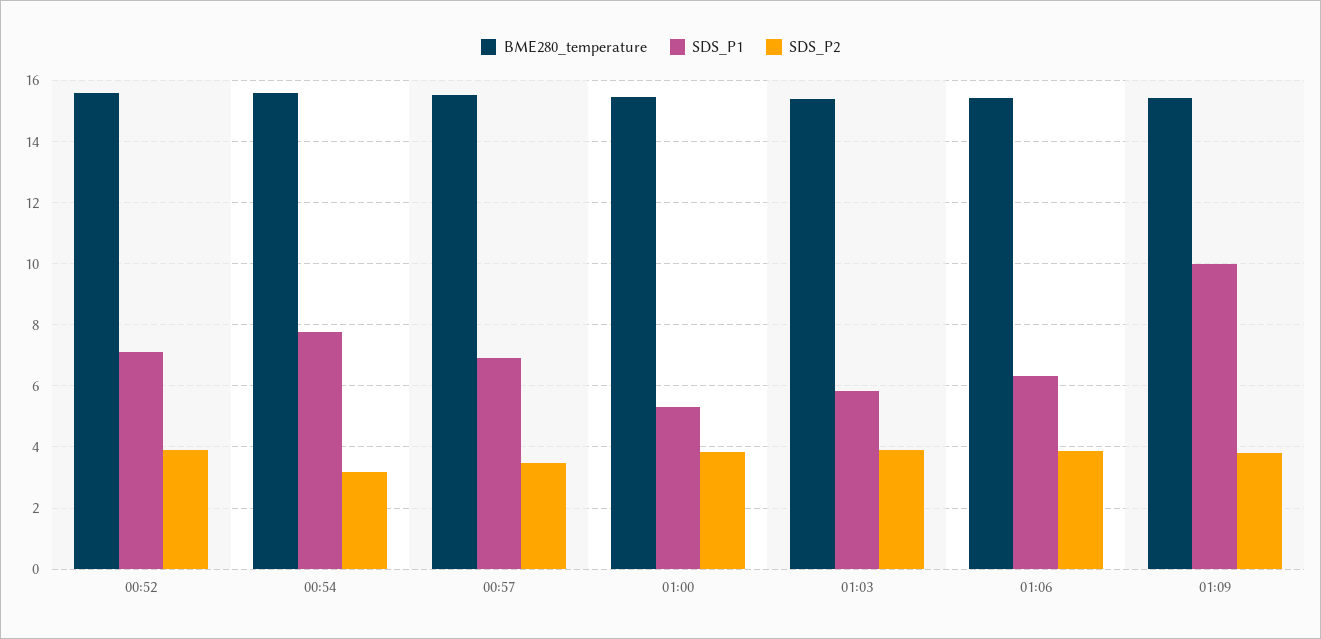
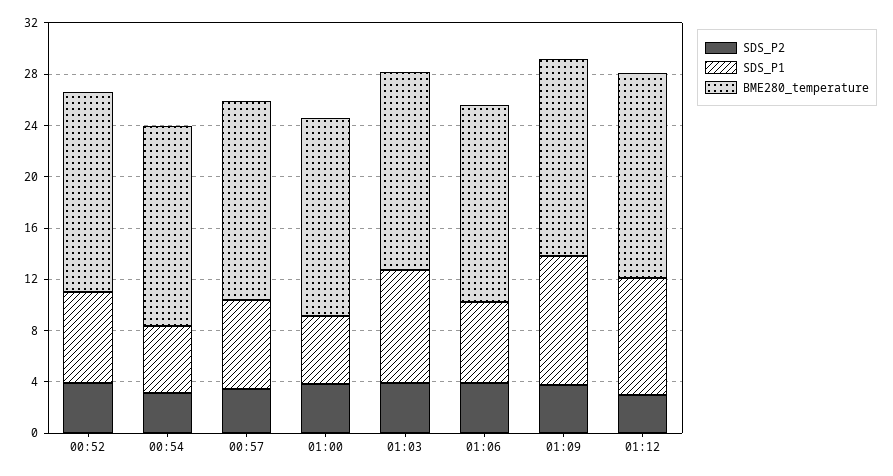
SDS_P1, 00:54: 7.8 -> 5
SDS_P1, 01:03: 5.8 -> 9
SDS_P2, 01:12: none -> 3
SDS_P1, 01:12: none -> 9
BME280_temperature, 01:12: none -> 16

